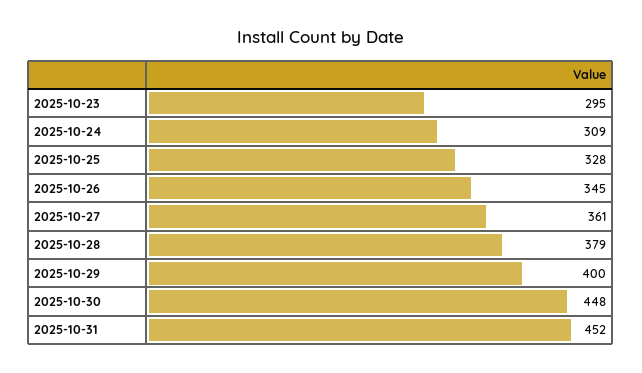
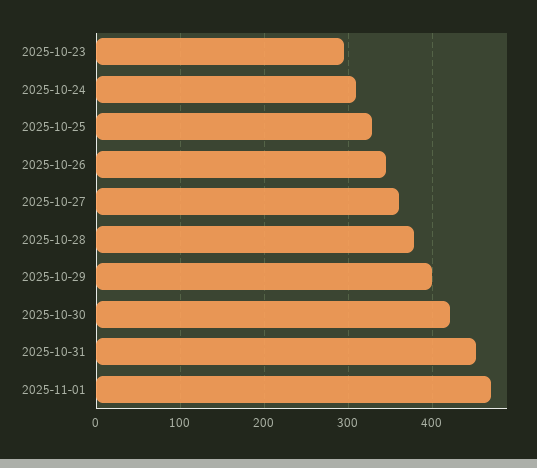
2025-10-30: 448 -> 420
2025-11-01: none -> 470

